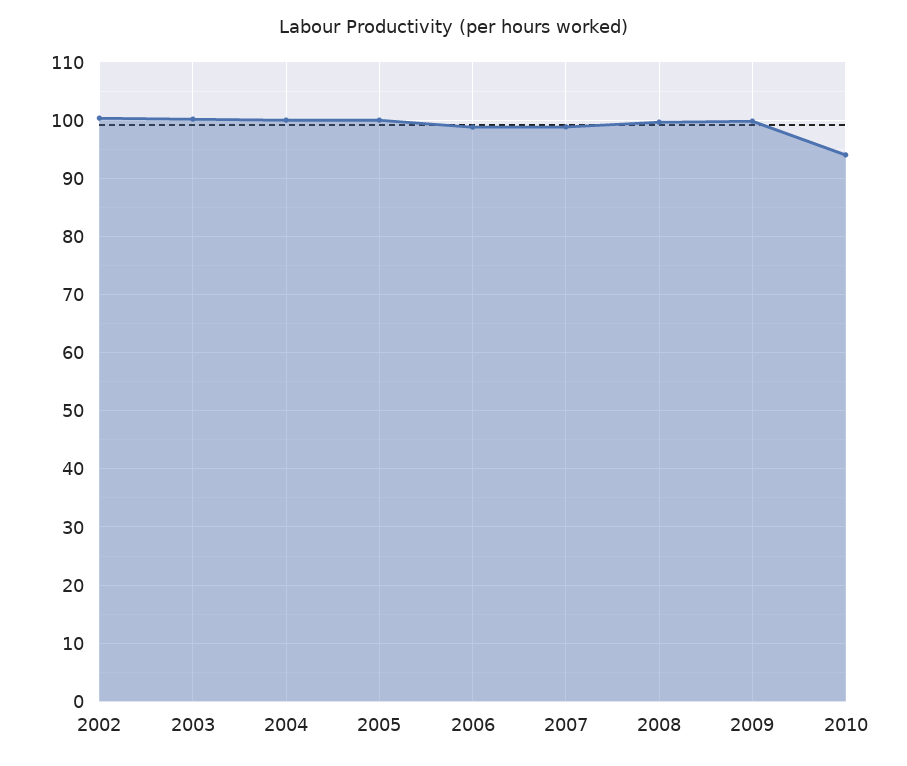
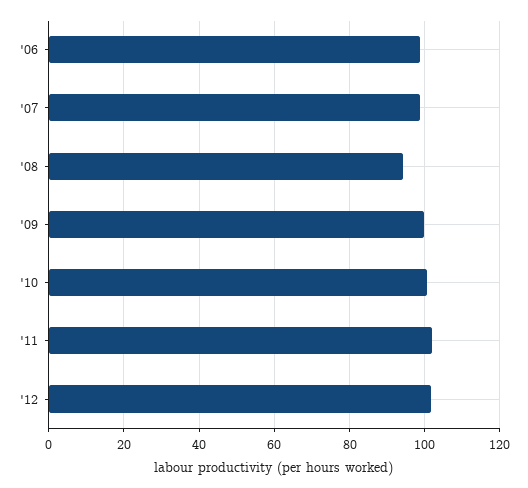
2002: 100 -> none
2003: 100 -> none
2004: 100 -> none
2005: 100 -> none
2008: 100 -> 94
2010: 94 -> 100
'11: none -> 102
'12: none -> 102

